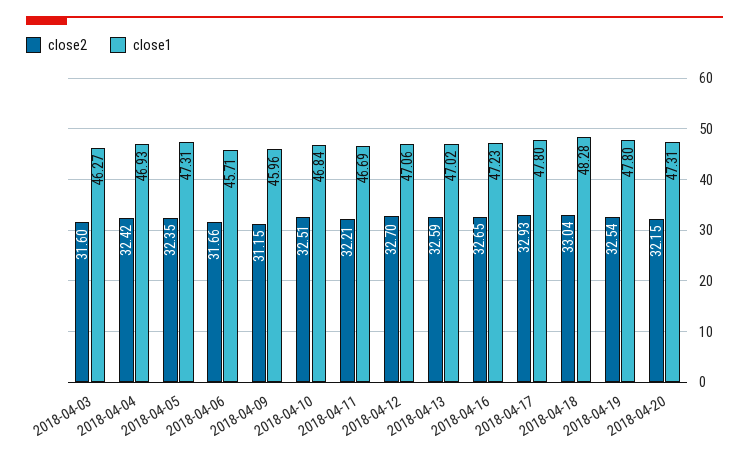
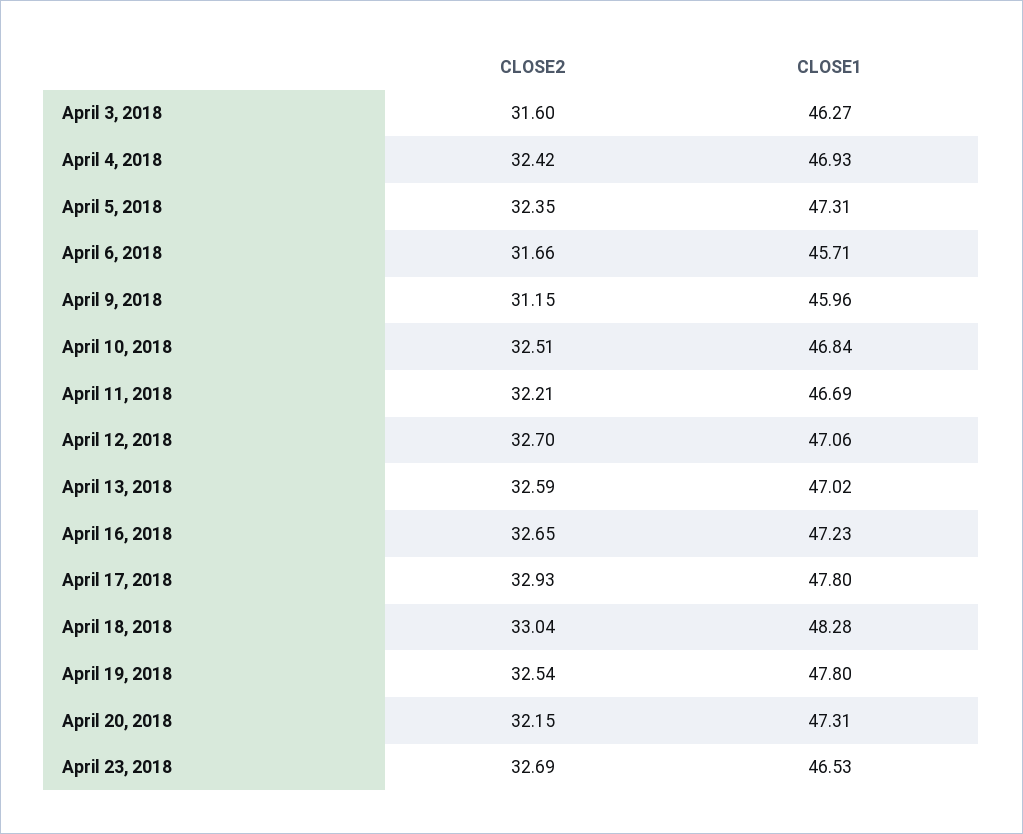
close2, April 23, 2018: none -> 32.69
close1, April 23, 2018: none -> 46.53

